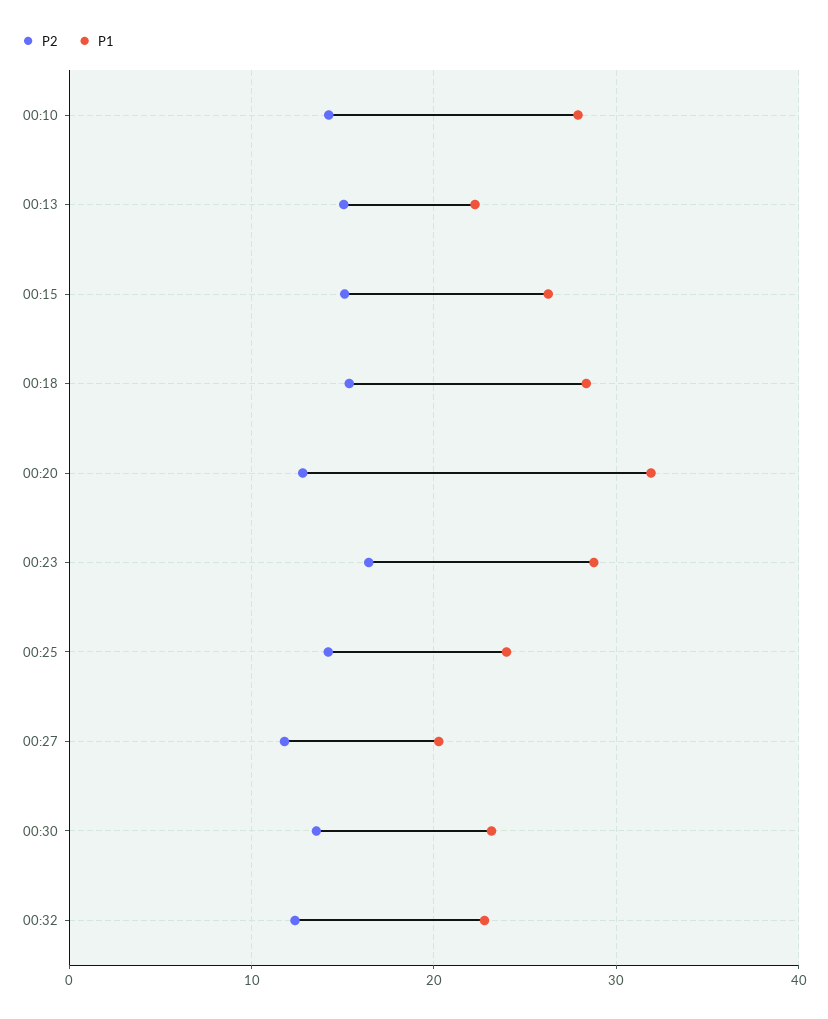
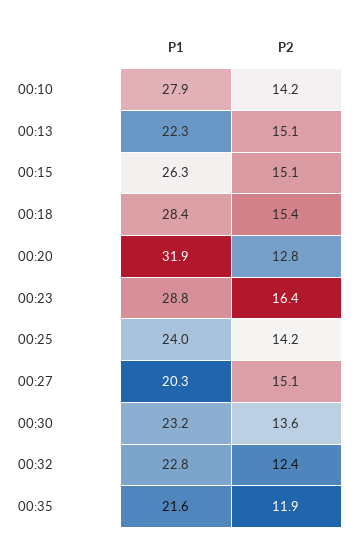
P2, 00:27: 12 -> 15.1
P1, 00:35: none -> 21.6
P2, 00:35: none -> 11.9

